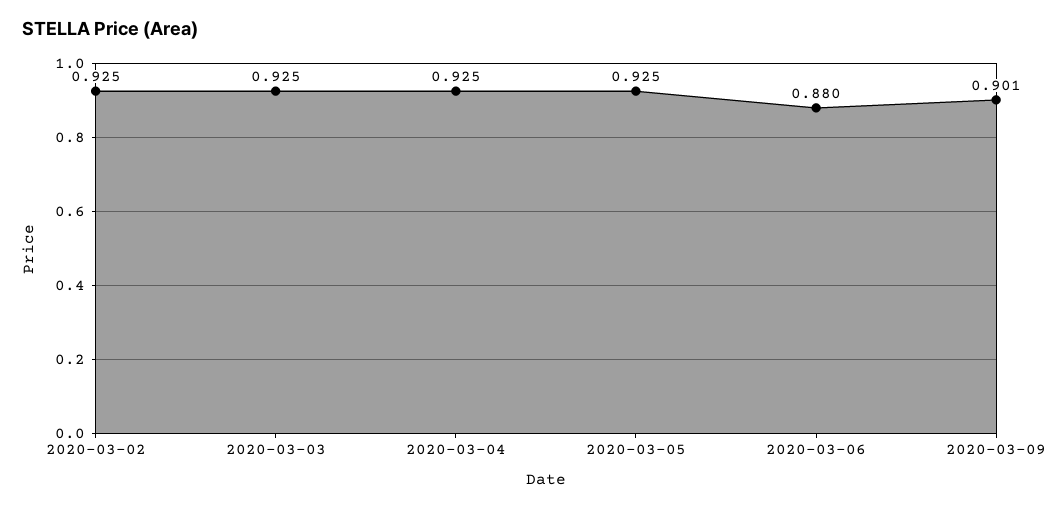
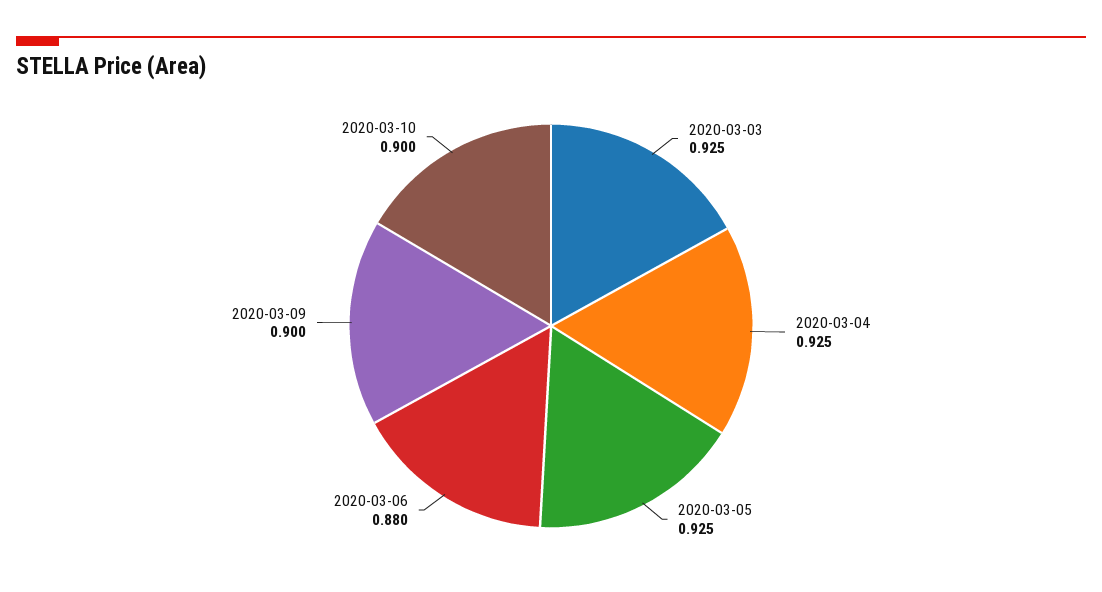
2020-03-02: 0.925 -> none
2020-03-09: 0.901 -> 0.9
2020-03-10: none -> 0.9

